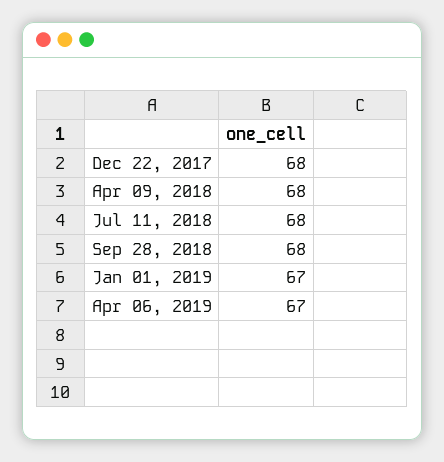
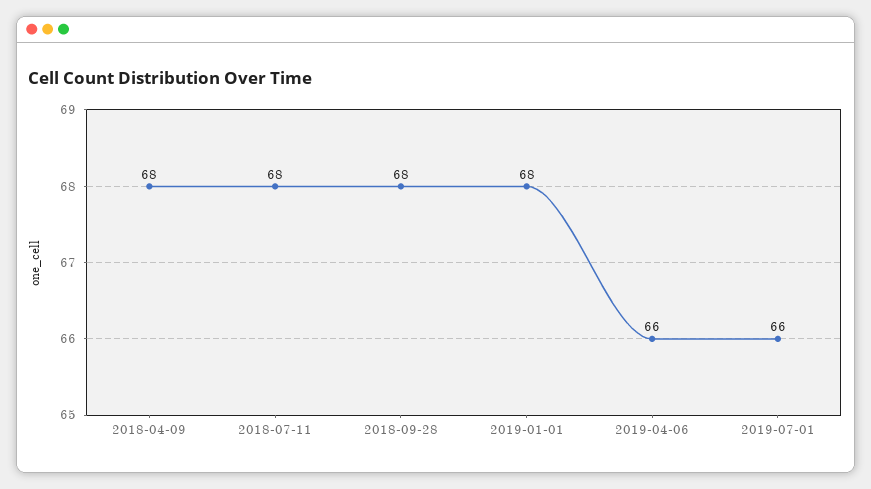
Dec 22, 2017: 68 -> none
Jan 01, 2019: 67 -> 68
Apr 06, 2019: 67 -> 66
2019-07-01: none -> 66

